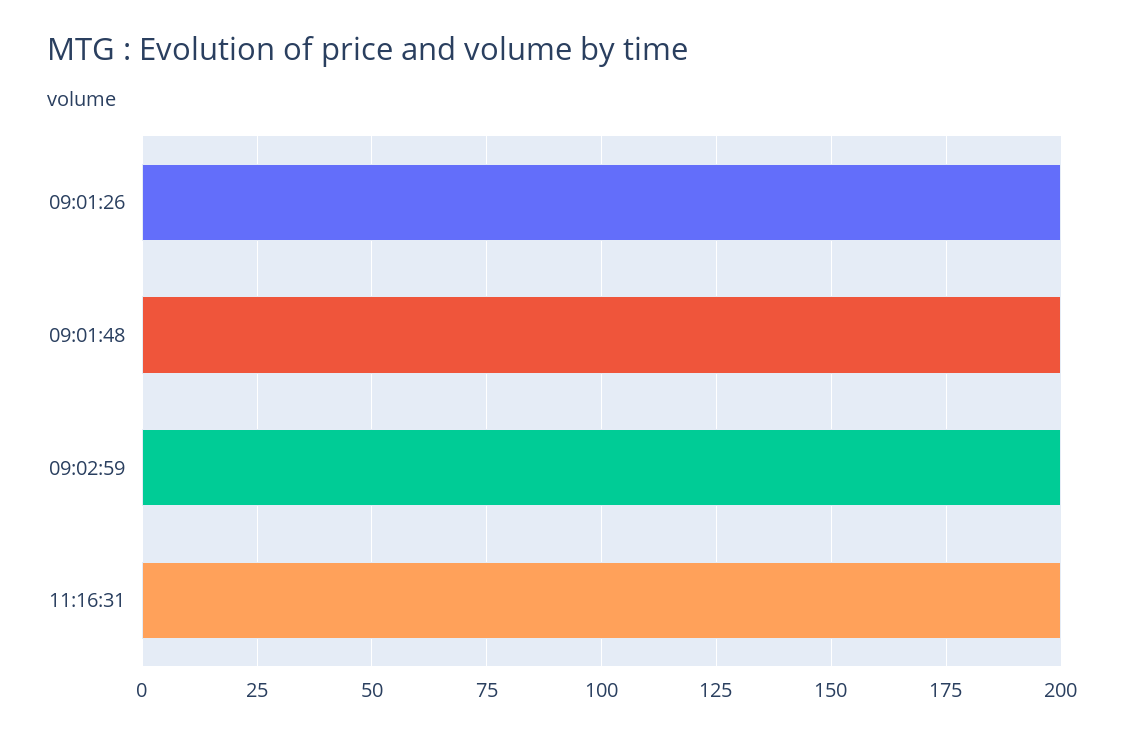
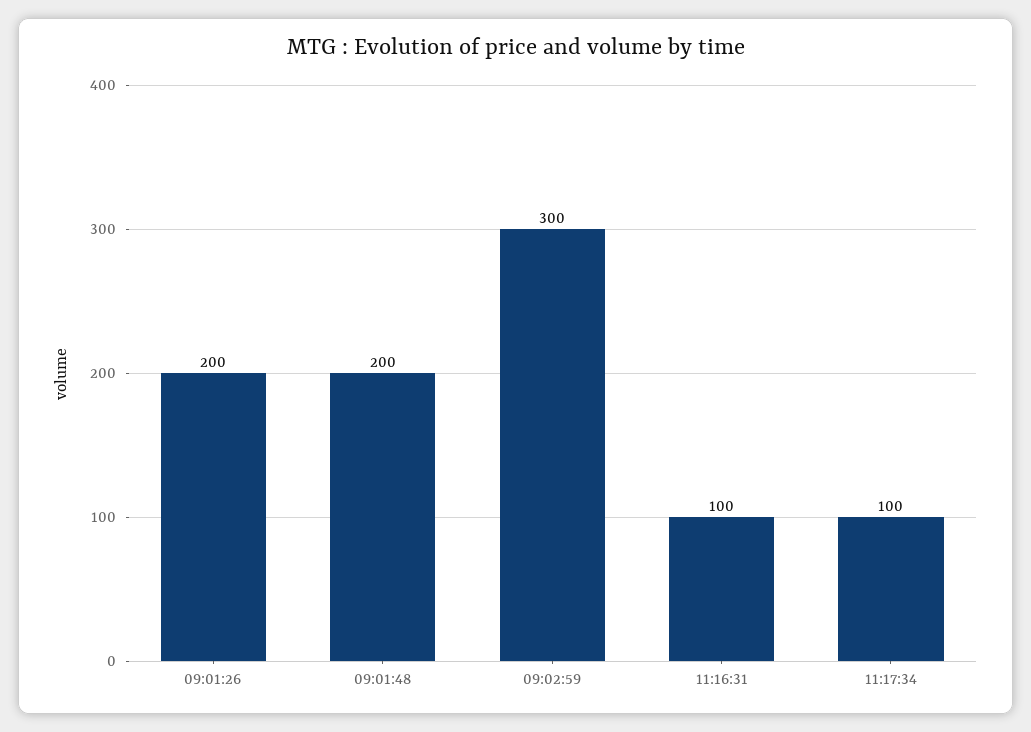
09:02:59: 200 -> 300
11:16:31: 200 -> 100
11:17:34: none -> 100

